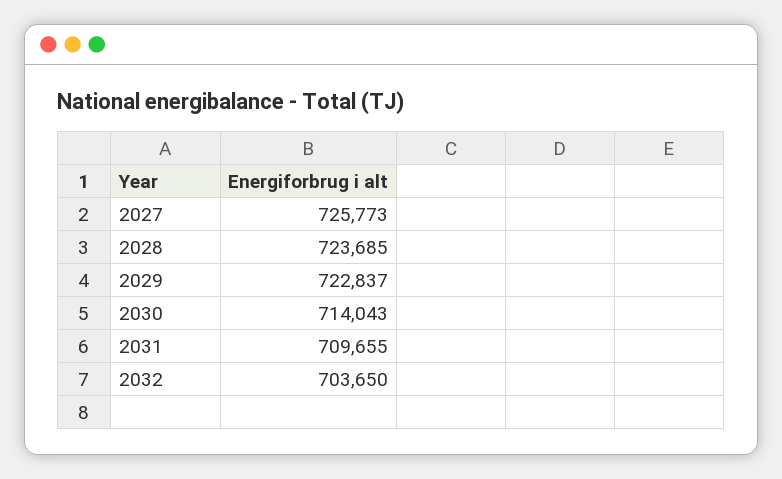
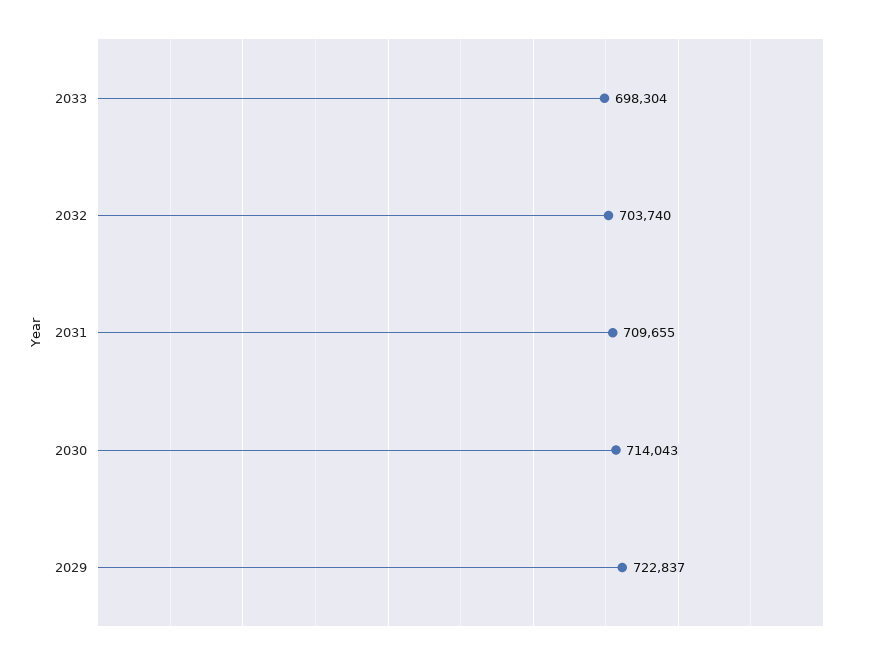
2027: 725773 -> none
2028: 723685 -> none
2032: 703650 -> 703740
2033: none -> 698304

